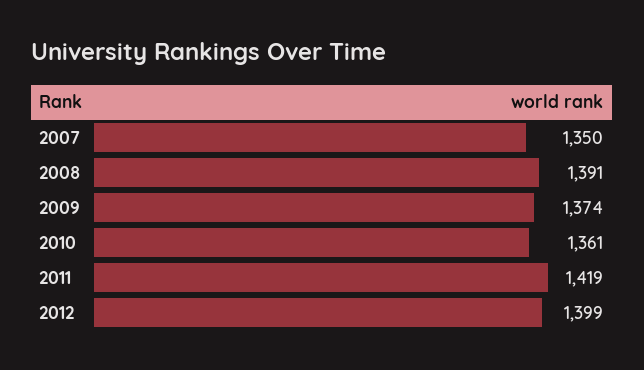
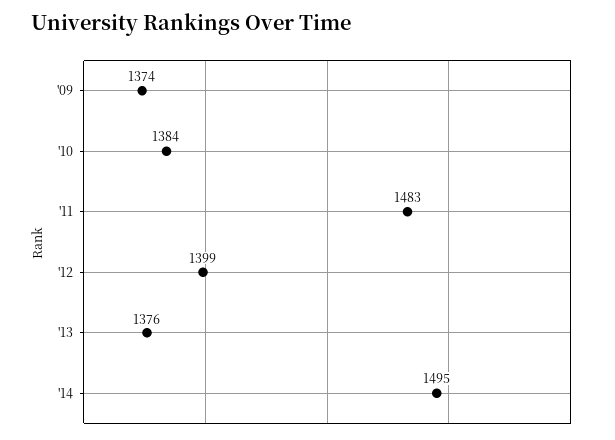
2007: 1350 -> none
2008: 1391 -> none
2010: 1361 -> 1384
2011: 1419 -> 1483
'13: none -> 1376
'14: none -> 1495

